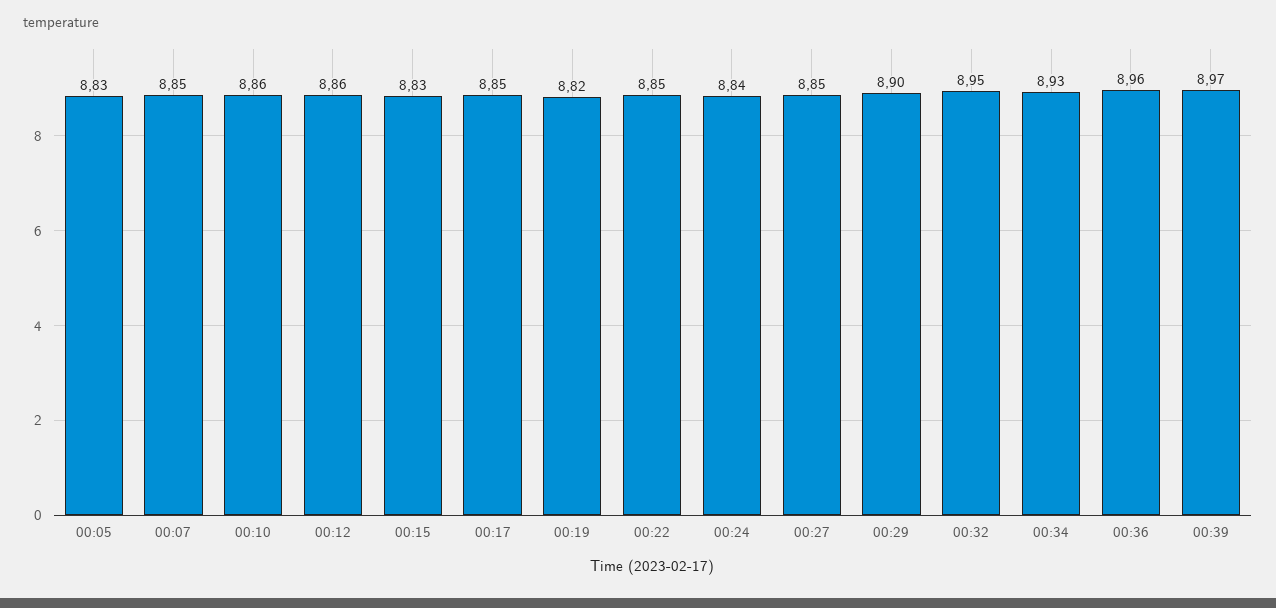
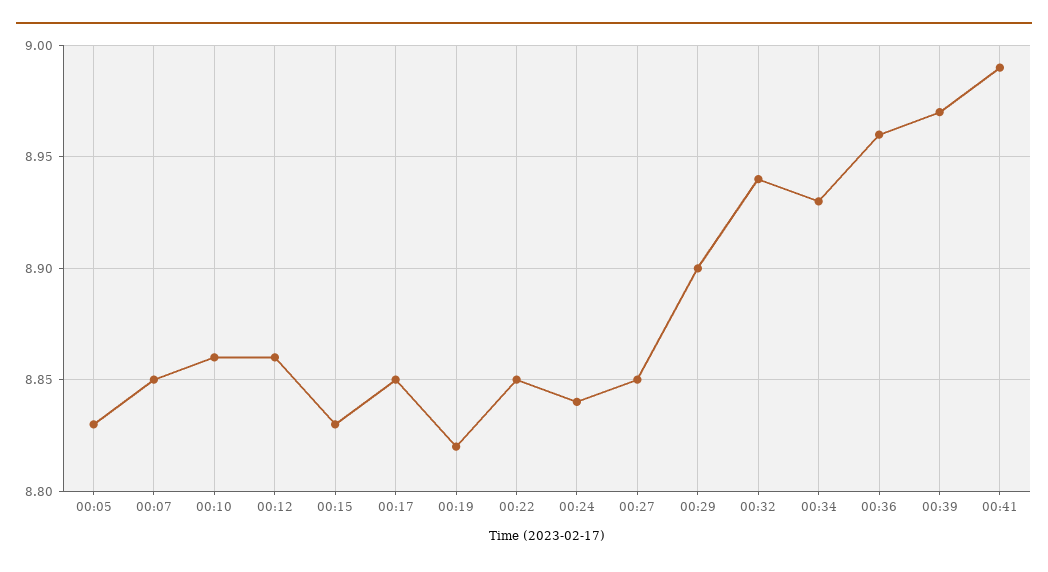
00:32: 8.95 -> 8.94
00:41: none -> 8.99

